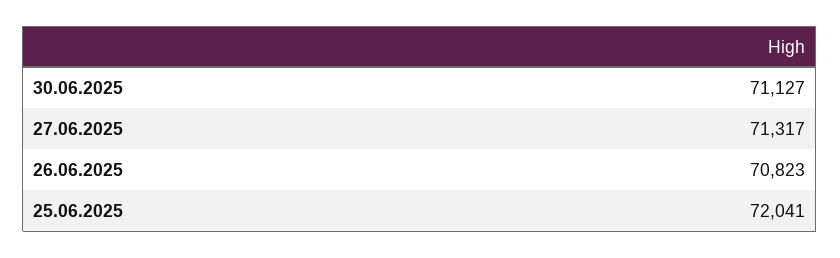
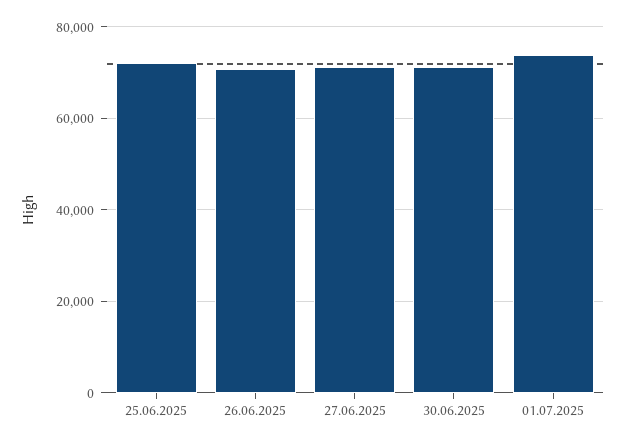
01.07.2025: none -> 74000

